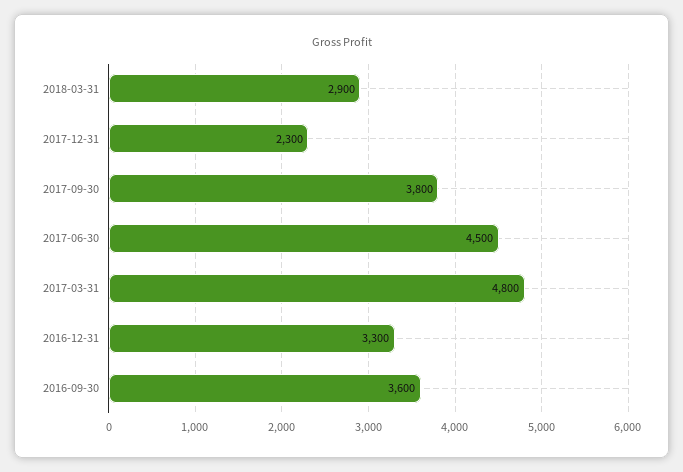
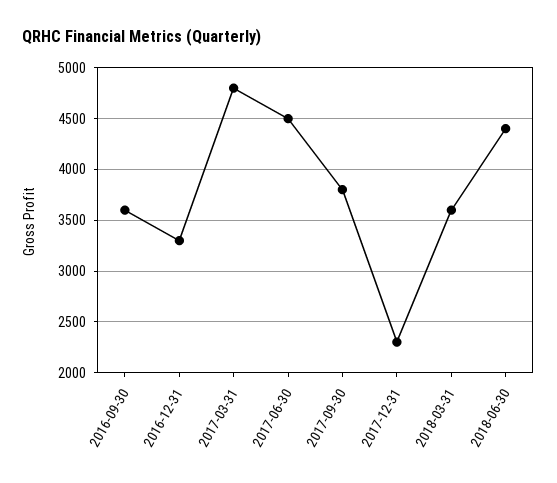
2018-03-31: 2900 -> 3600
2018-06-30: none -> 4400

